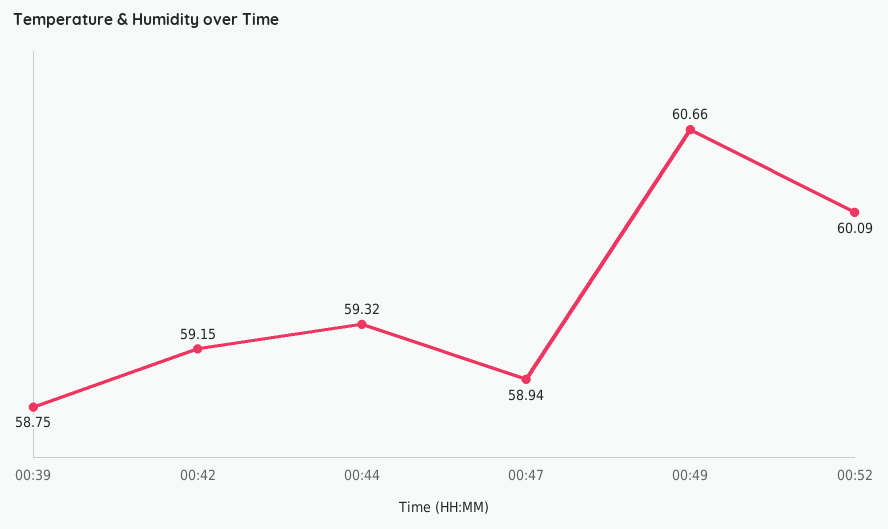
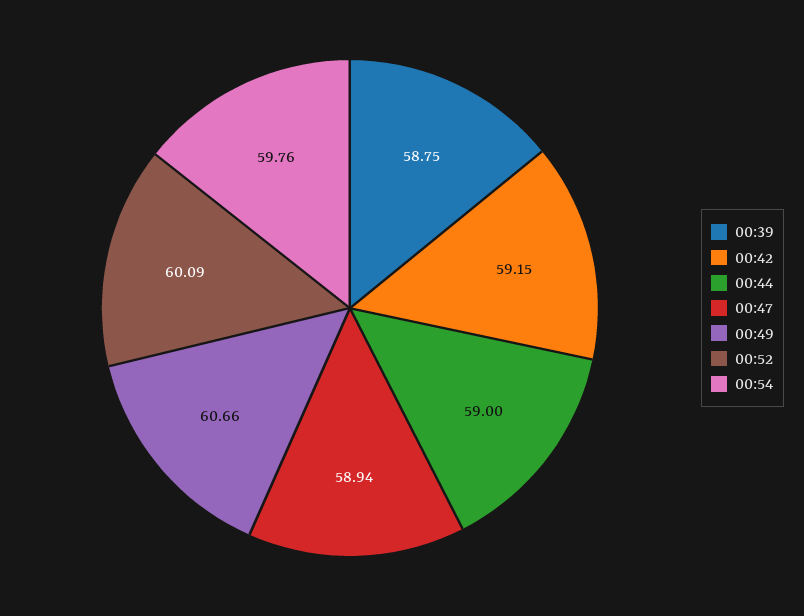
00:44: 59.32 -> 59
00:54: none -> 59.76

